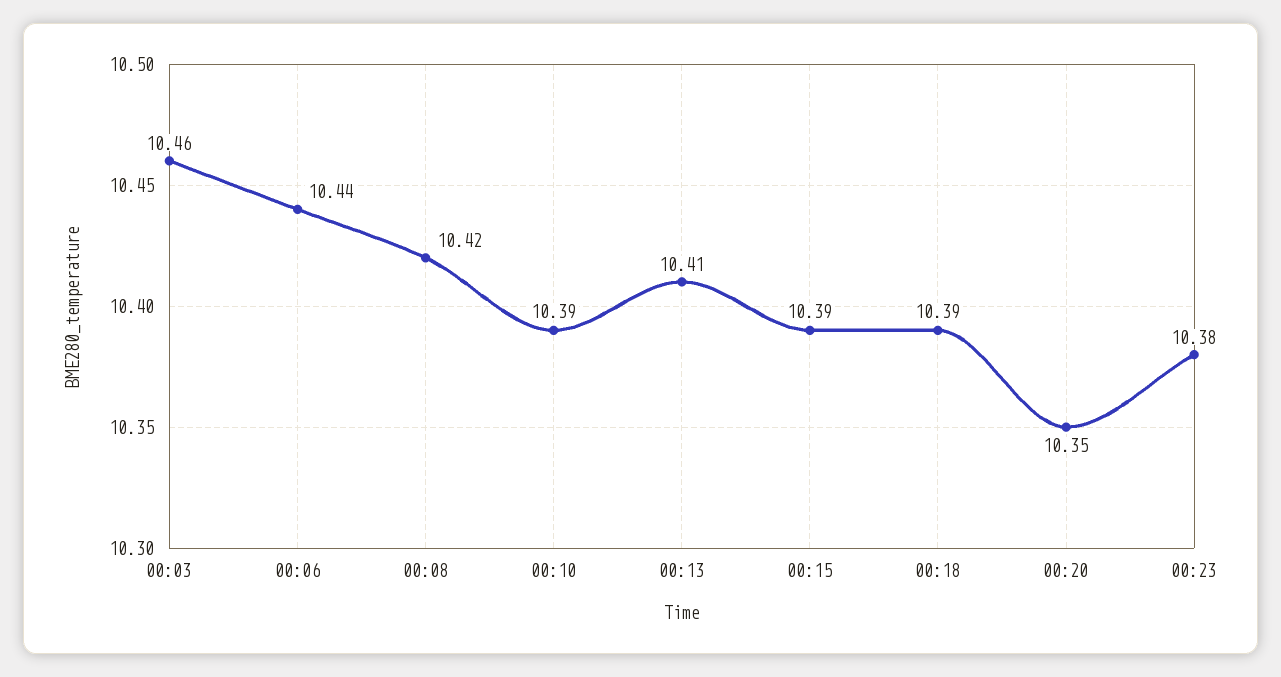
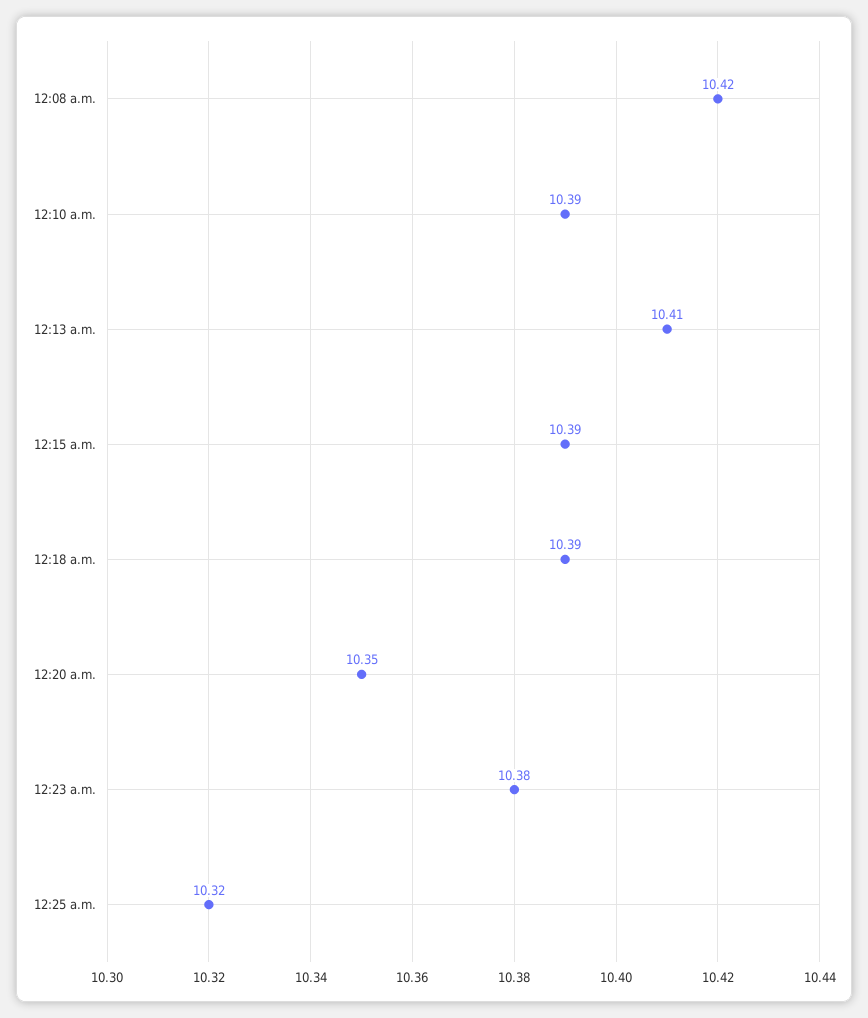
00:03: 10.46 -> none
00:06: 10.44 -> none
12:25 a.m.: none -> 10.32

